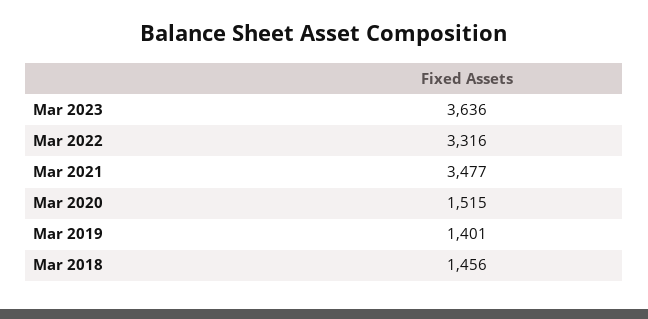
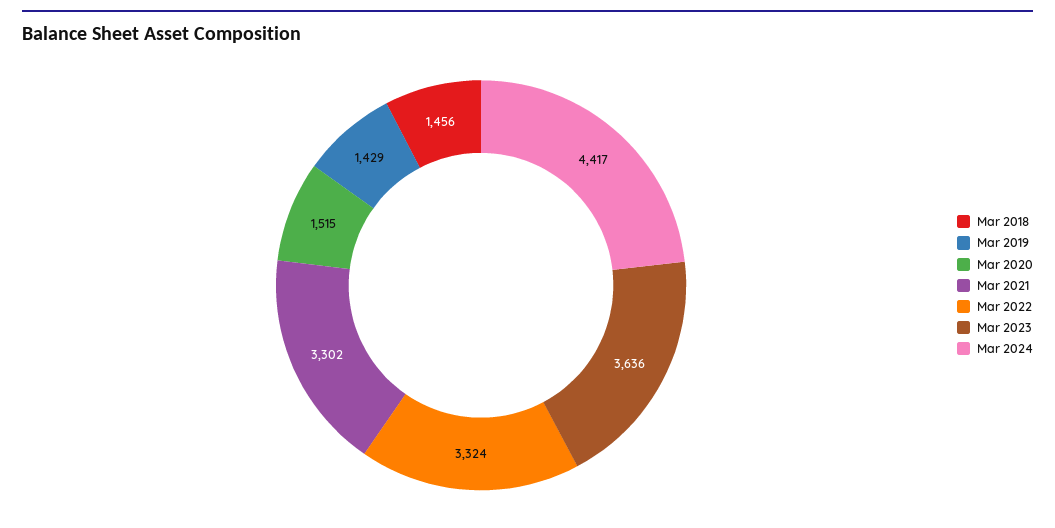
Mar 2022: 3316 -> 3324
Mar 2021: 3477 -> 3302
Mar 2019: 1401 -> 1429
Mar 2024: none -> 4417

